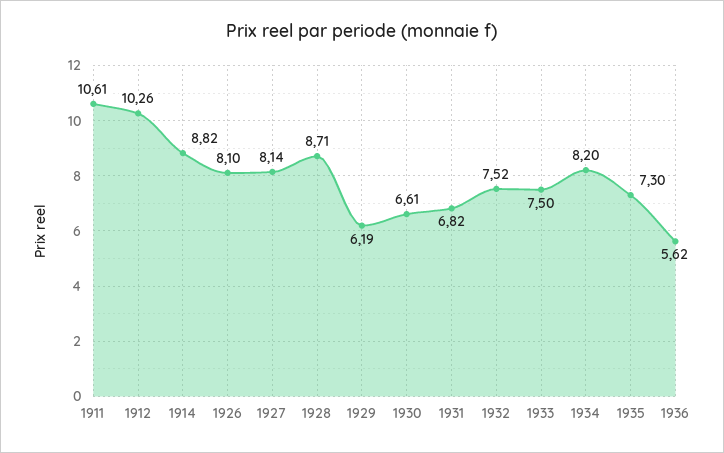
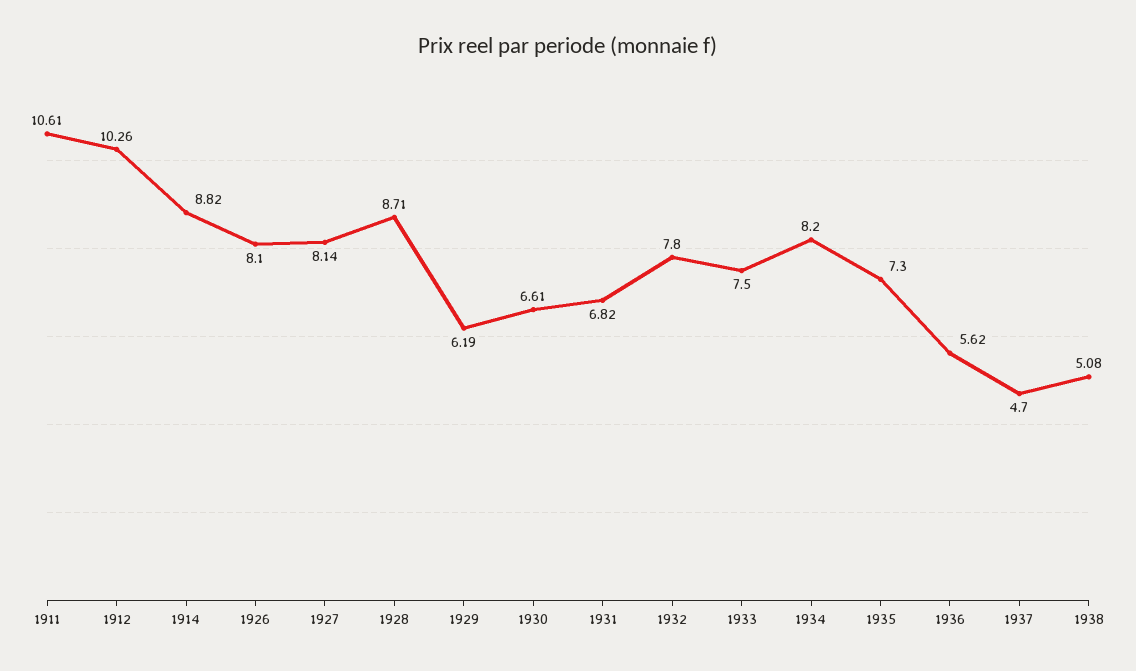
1932: 7.52 -> 7.8
1937: none -> 4.7
1938: none -> 5.08

